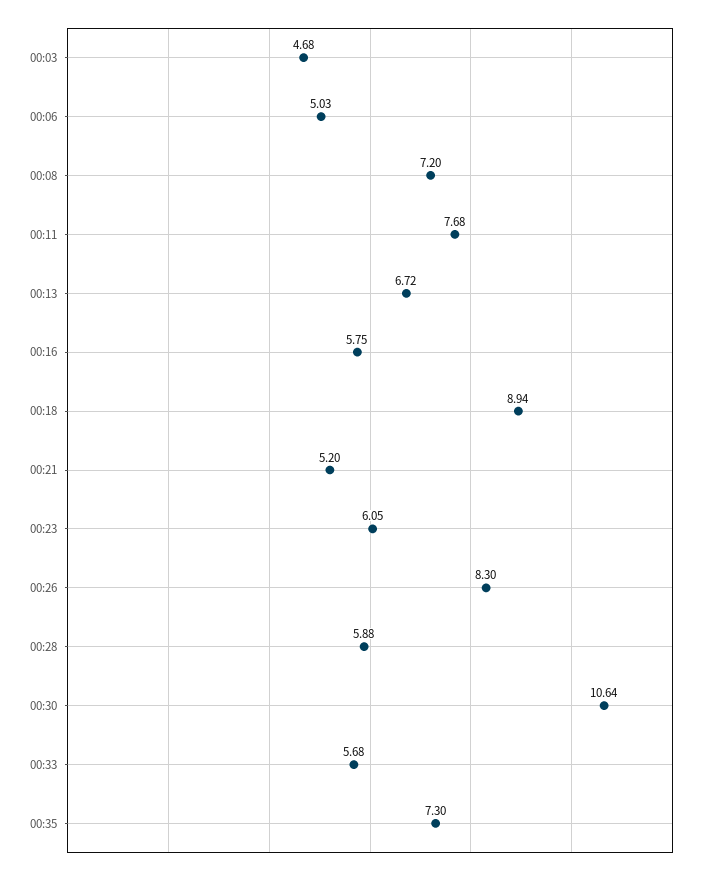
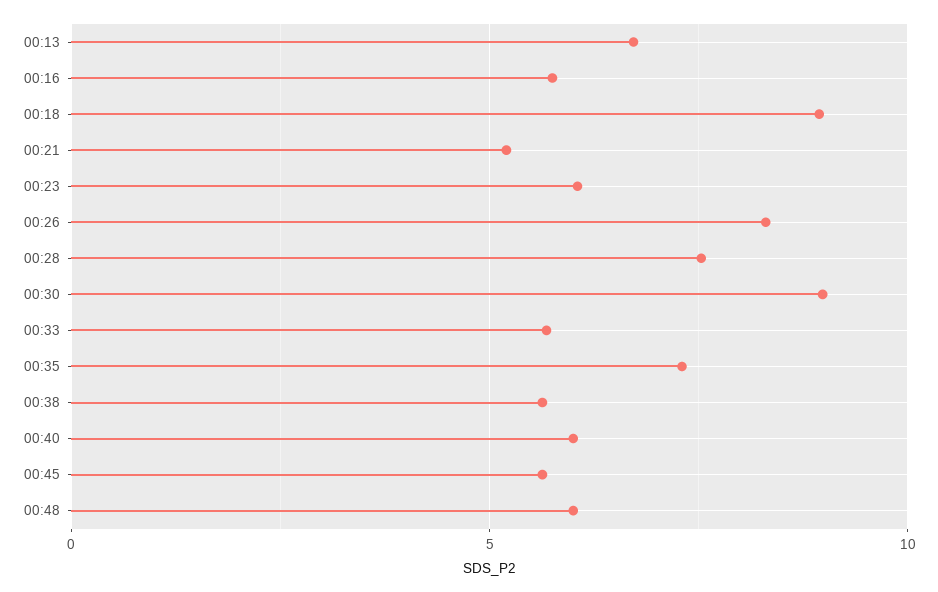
00:03: 4.68 -> none
00:06: 5.03 -> none
00:08: 7.2 -> none
00:11: 7.68 -> none
00:28: 5.88 -> 7.5
00:30: 10.64 -> 9
00:38: none -> 5.5
00:40: none -> 6
00:45: none -> 5.5
00:48: none -> 6

